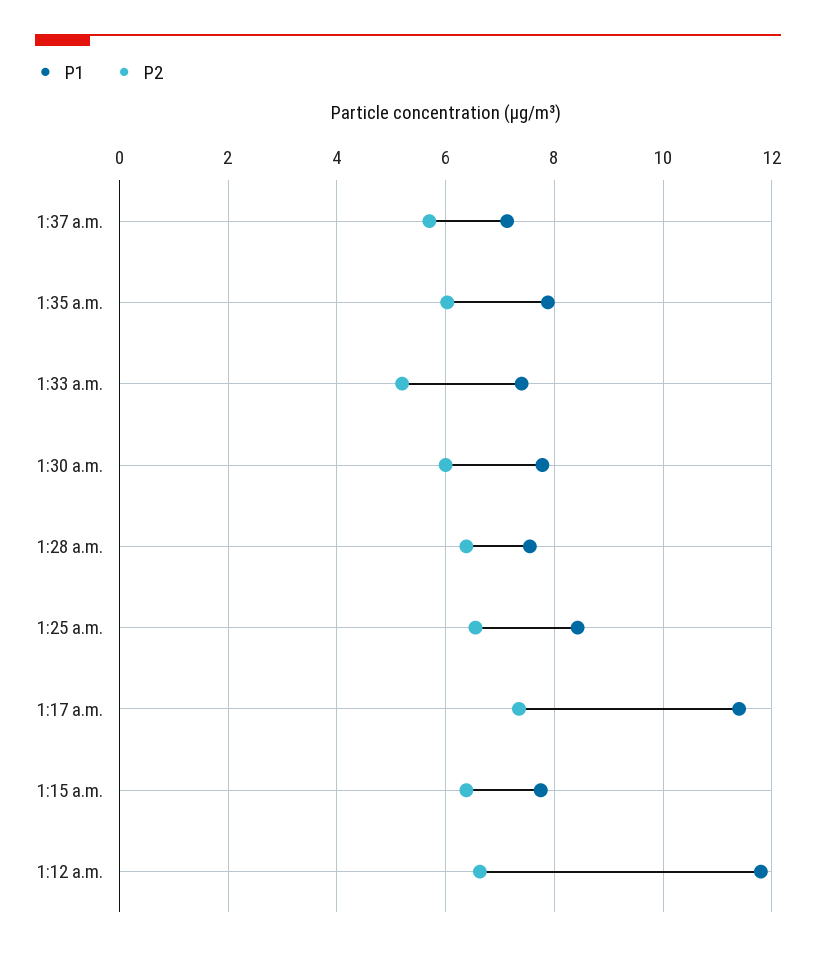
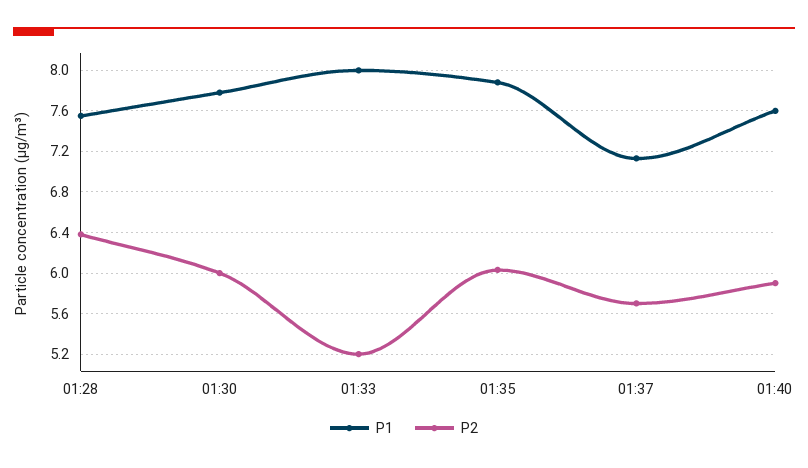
P1, 1:33 a.m.: 7.4 -> 8
P1, 1:25 a.m.: 8.4 -> none
P2, 1:25 a.m.: 6.6 -> none
P1, 1:17 a.m.: 11.4 -> none
P2, 1:17 a.m.: 7.4 -> none
P1, 1:15 a.m.: 7.8 -> none
P2, 1:15 a.m.: 6.4 -> none
P1, 1:12 a.m.: 11.8 -> none
P2, 1:12 a.m.: 6.6 -> none
P1, 01:40: none -> 7.6
P2, 01:40: none -> 5.9

